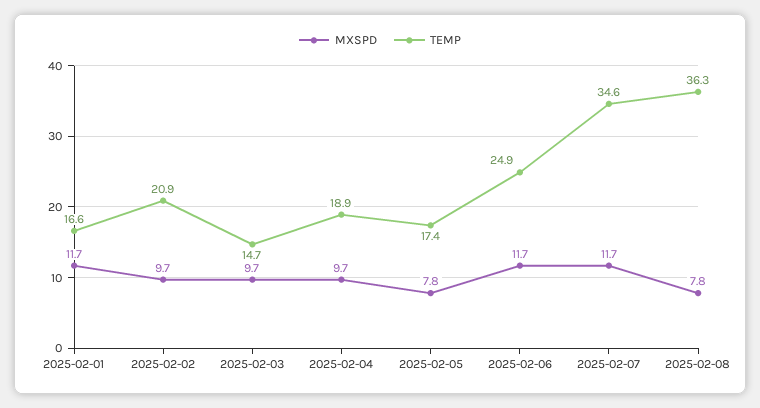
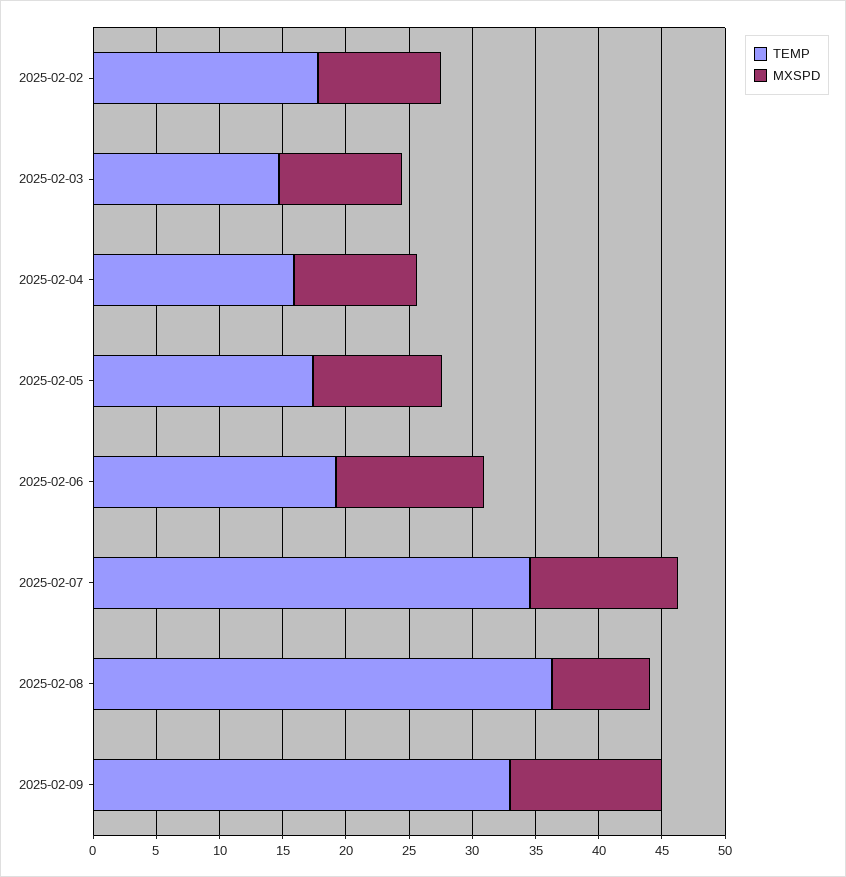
MXSPD, 2025-02-01: 11.7 -> none
TEMP, 2025-02-01: 16.6 -> none
TEMP, 2025-02-02: 20.9 -> 18
TEMP, 2025-02-04: 18.9 -> 16
MXSPD, 2025-02-05: 7.8 -> 10
TEMP, 2025-02-06: 24.9 -> 19
TEMP, 2025-02-09: none -> 33
MXSPD, 2025-02-09: none -> 12

